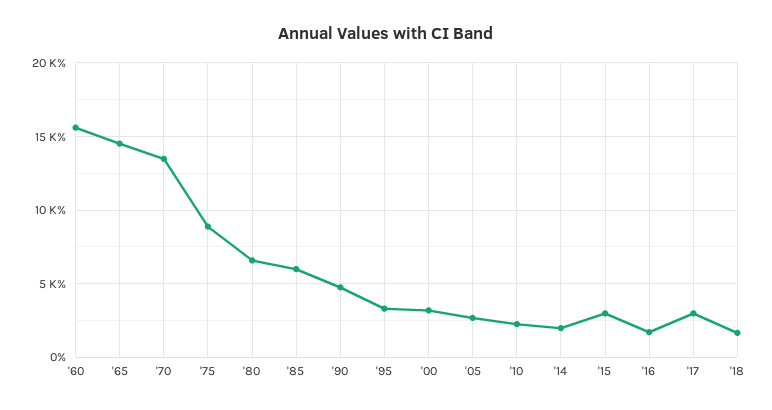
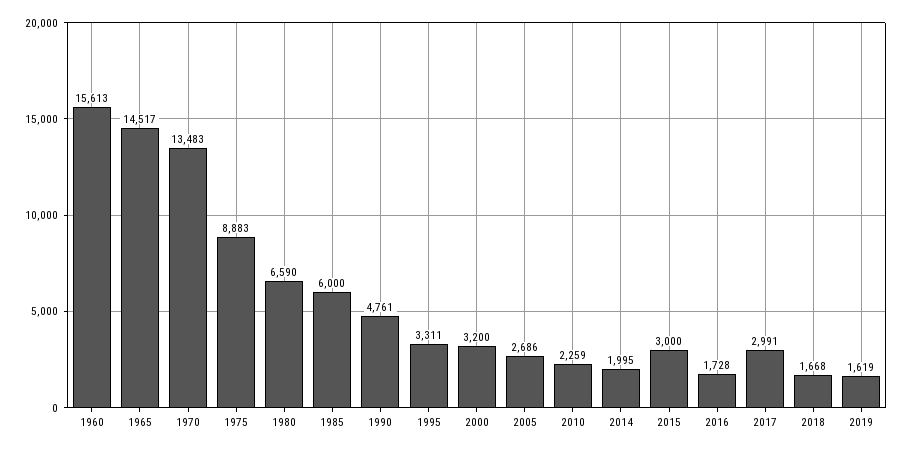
2019: none -> 1619

